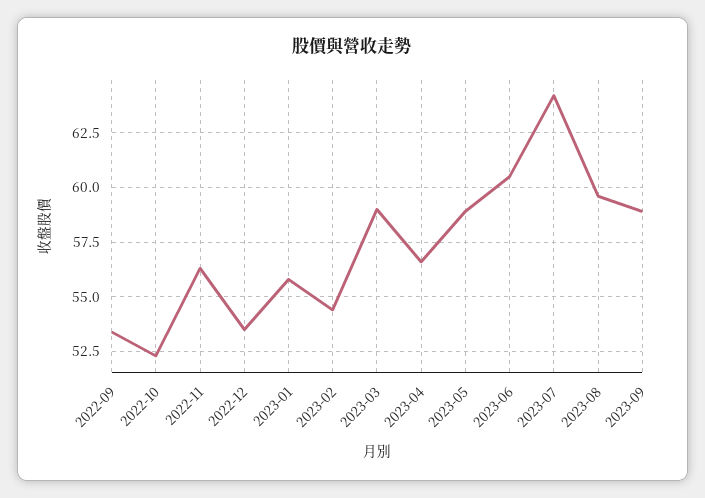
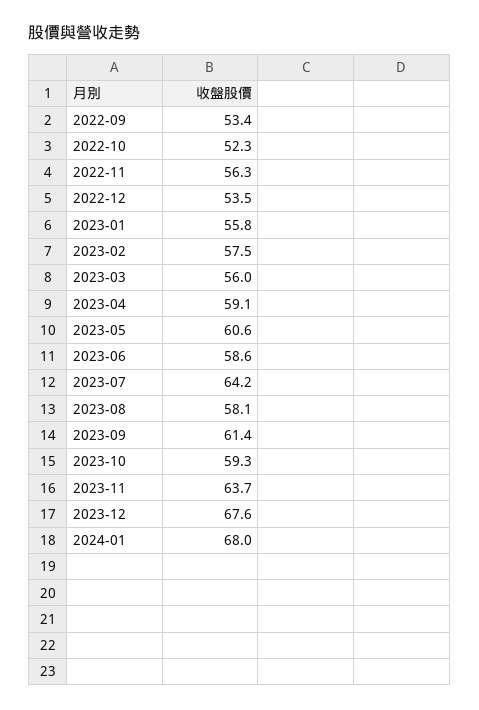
2023-02: 54.5 -> 57.5
2023-03: 59 -> 56
2023-04: 56.5 -> 59.1
2023-05: 59 -> 60.6
2023-06: 60.5 -> 58.6
2023-08: 59.5 -> 58.1
2023-09: 59 -> 61.4
2023-10: none -> 59.3
2023-11: none -> 63.7
2023-12: none -> 67.6
2024-01: none -> 68

